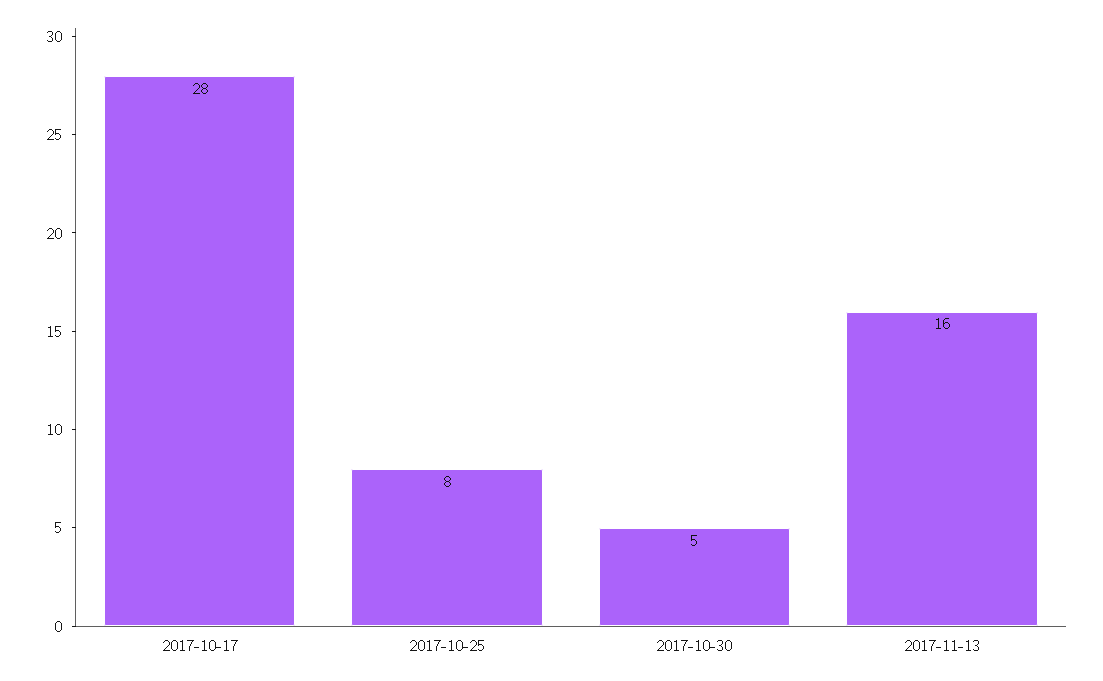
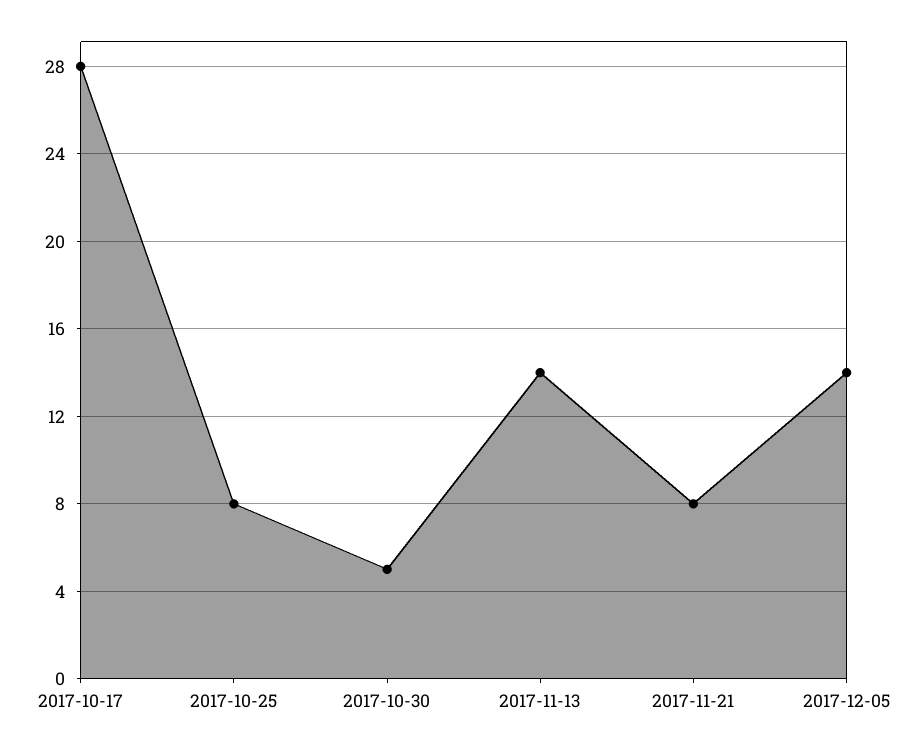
2017-11-13: 16 -> 14
2017-11-21: none -> 8
2017-12-05: none -> 14

